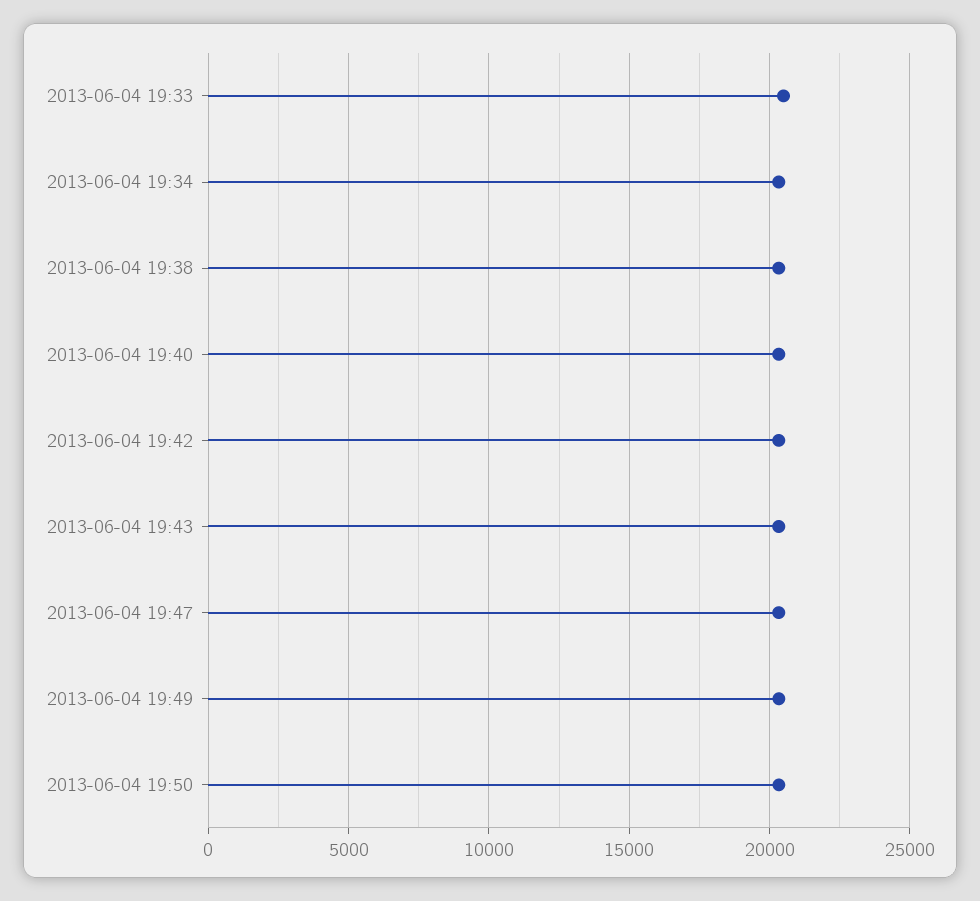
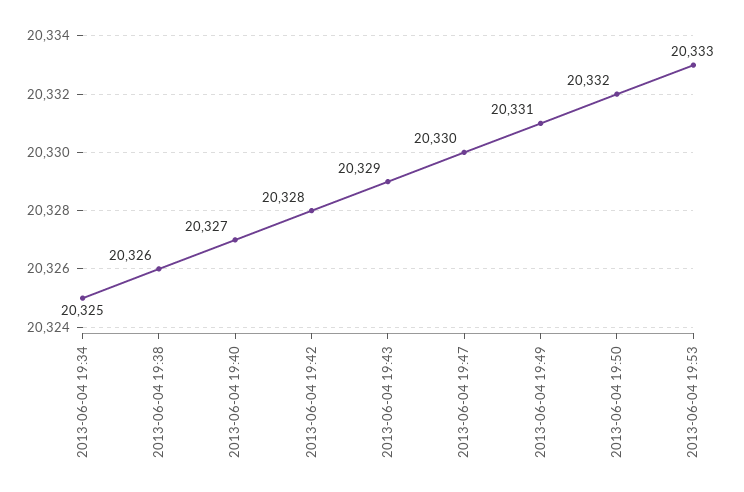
2013-06-04 19:33: 20500 -> none
2013-06-04 19:53: none -> 20333

